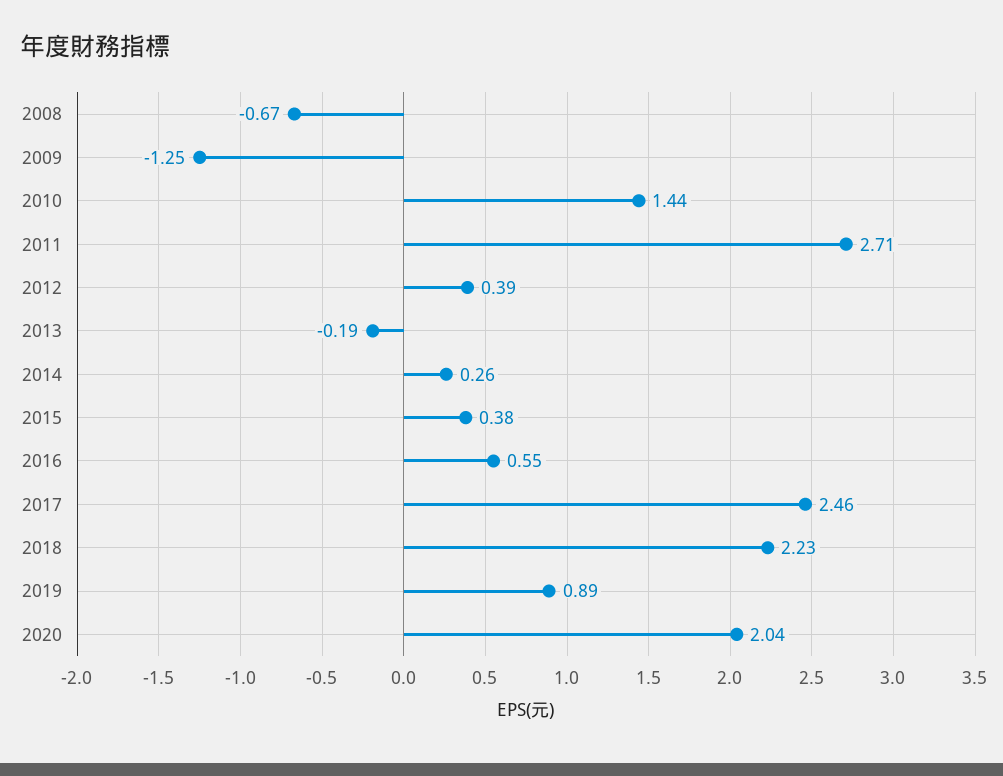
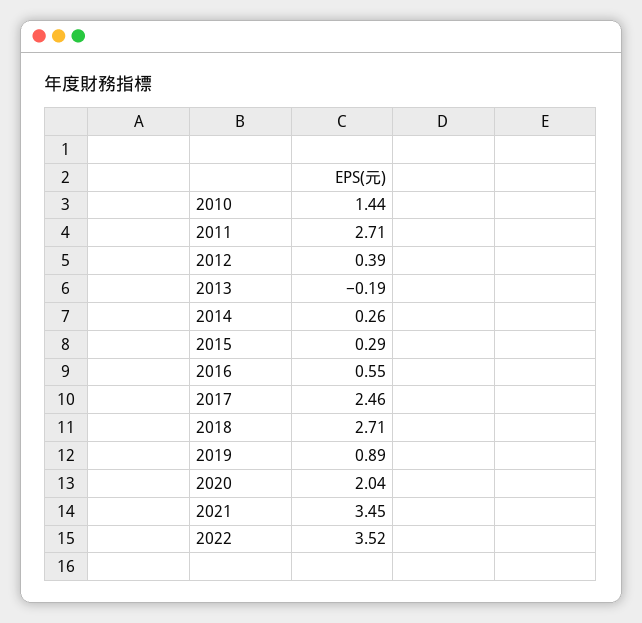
2008: -0.67 -> none
2009: -1.25 -> none
2015: 0.38 -> 0.29
2018: 2.23 -> 2.71
2021: none -> 3.45
2022: none -> 3.52

